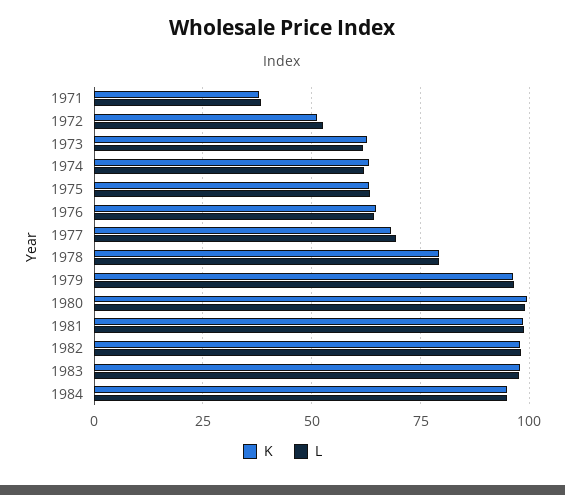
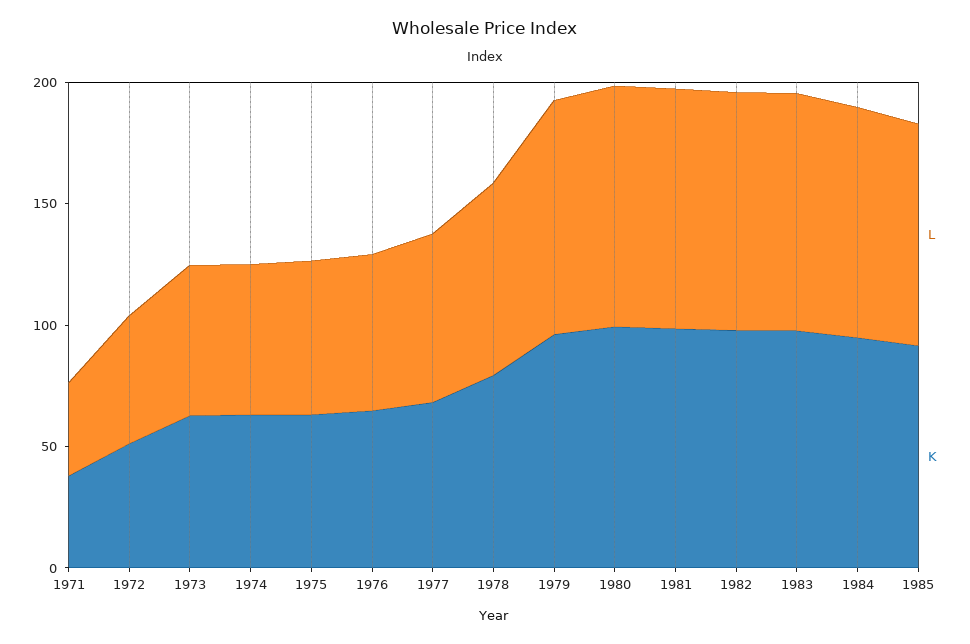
L, 1985: none -> 90
K, 1985: none -> 90

